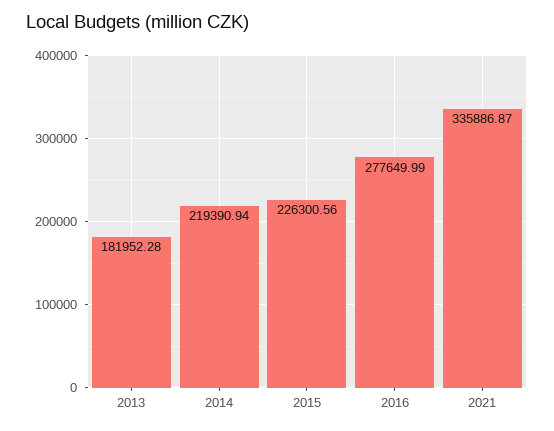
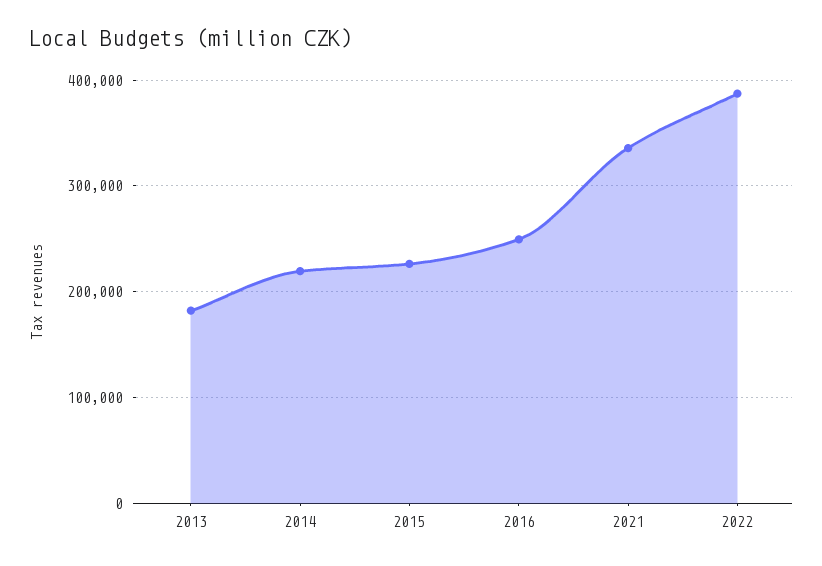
2016: 277649.99 -> 250000
2022: none -> 390000

